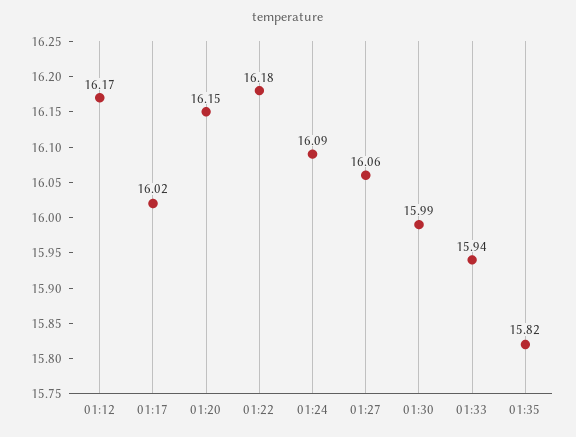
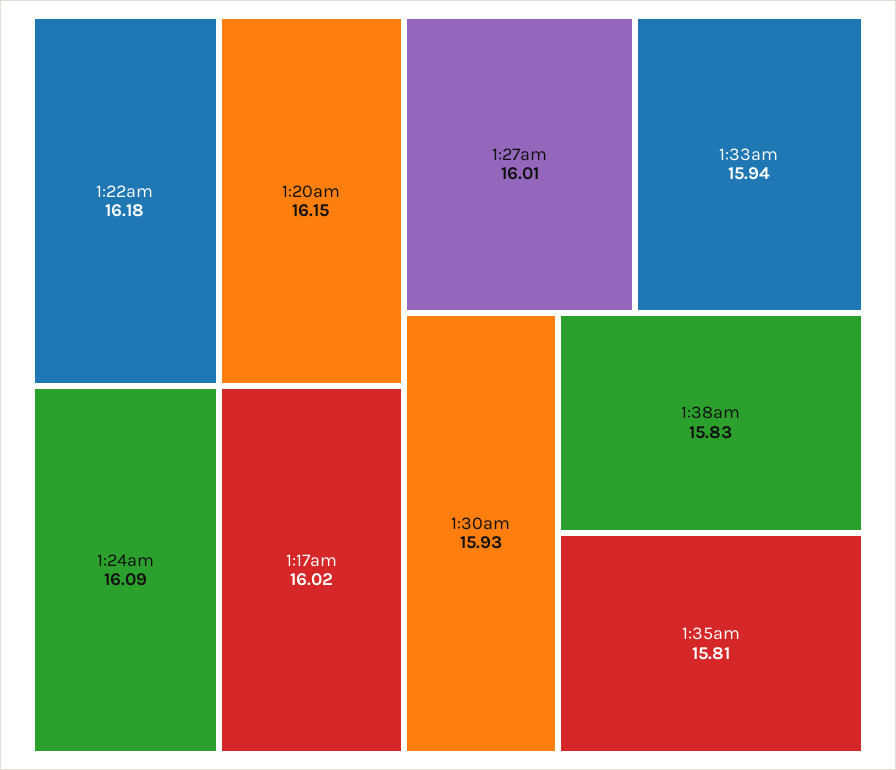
01:12: 16.17 -> none
01:27: 16.06 -> 16.01
01:30: 15.99 -> 15.93
01:35: 15.82 -> 15.81
1:38am: none -> 15.83

